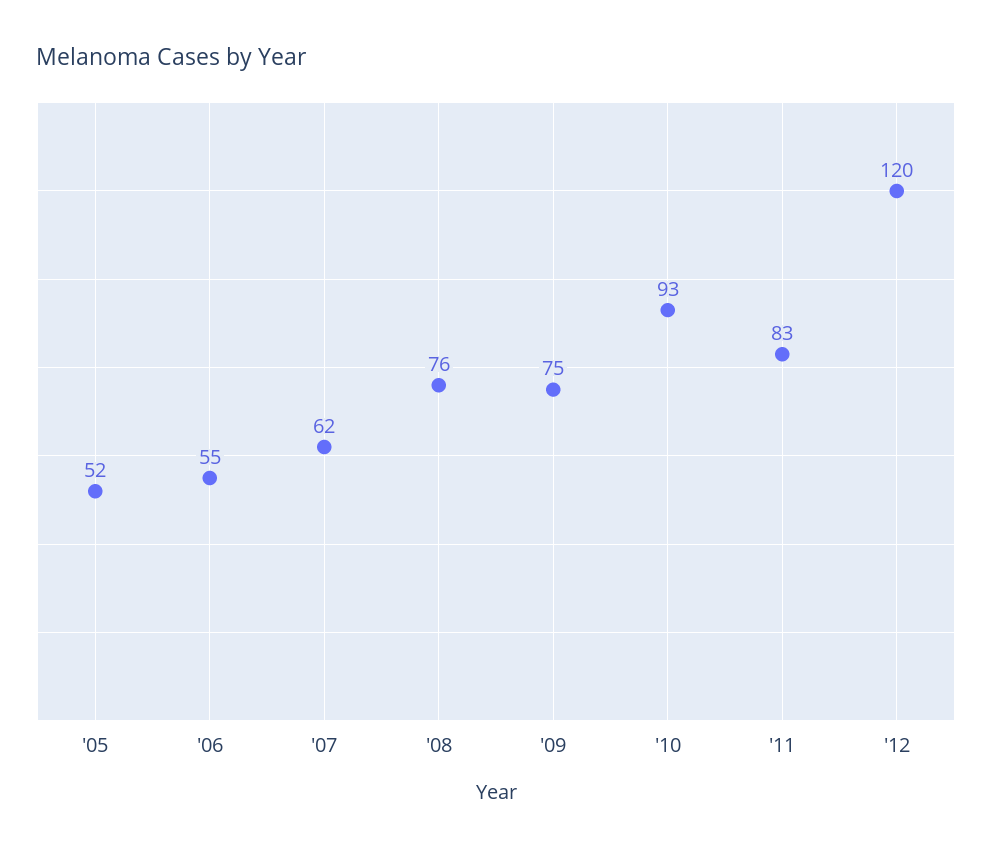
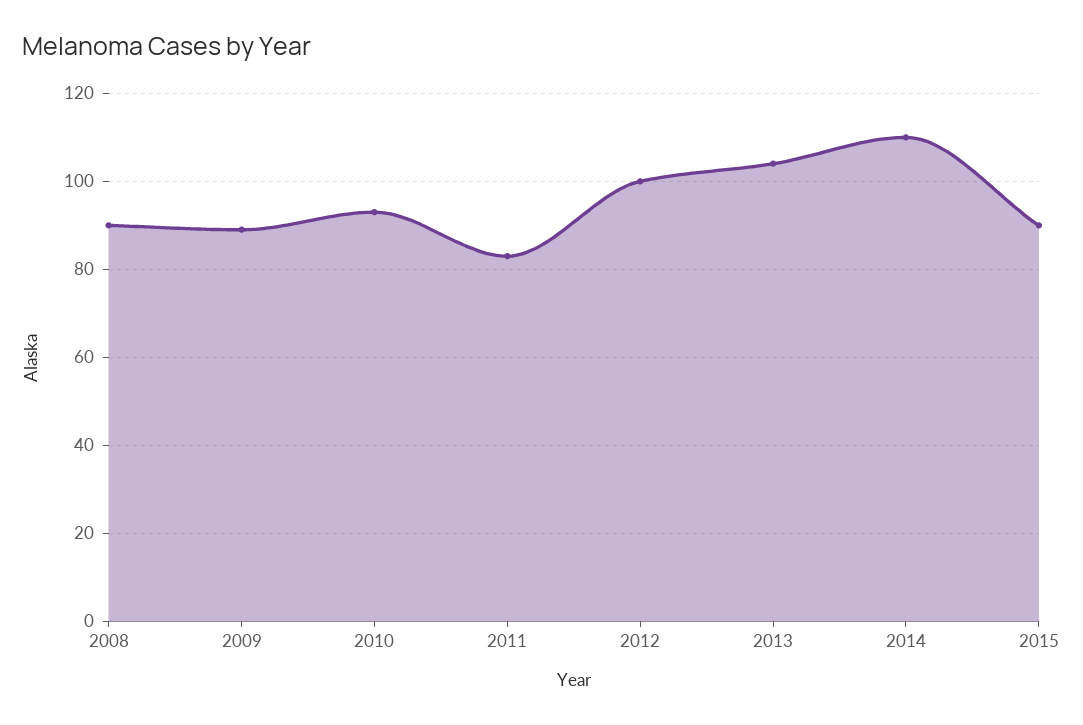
'05: 52 -> none
'06: 55 -> none
'07: 62 -> none
'08: 76 -> 90
'09: 75 -> 90
'12: 120 -> 100
2013: none -> 105
2014: none -> 110
2015: none -> 90

